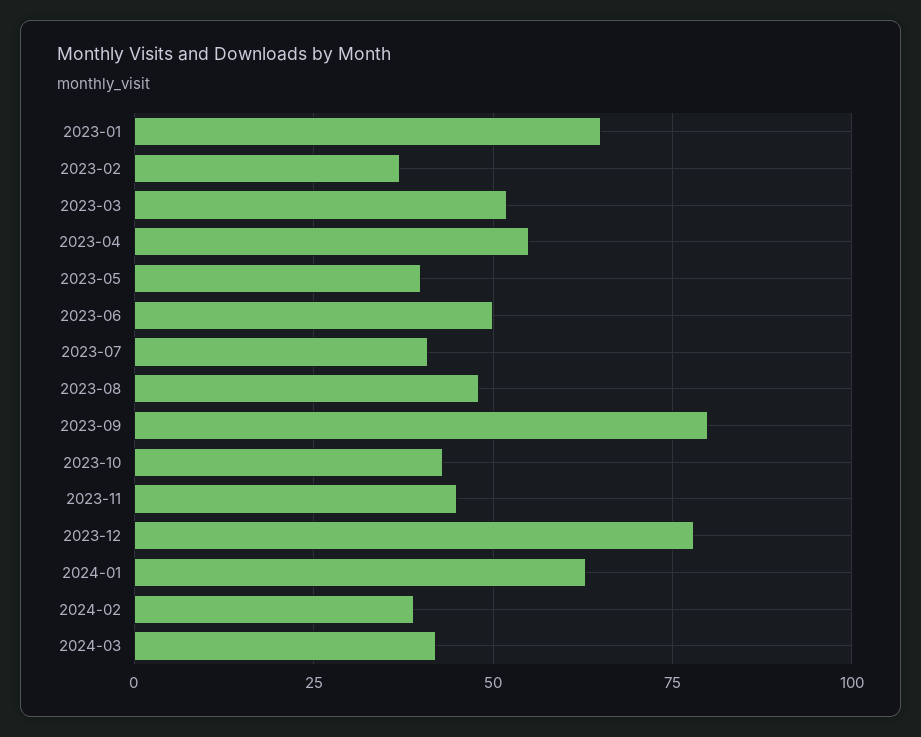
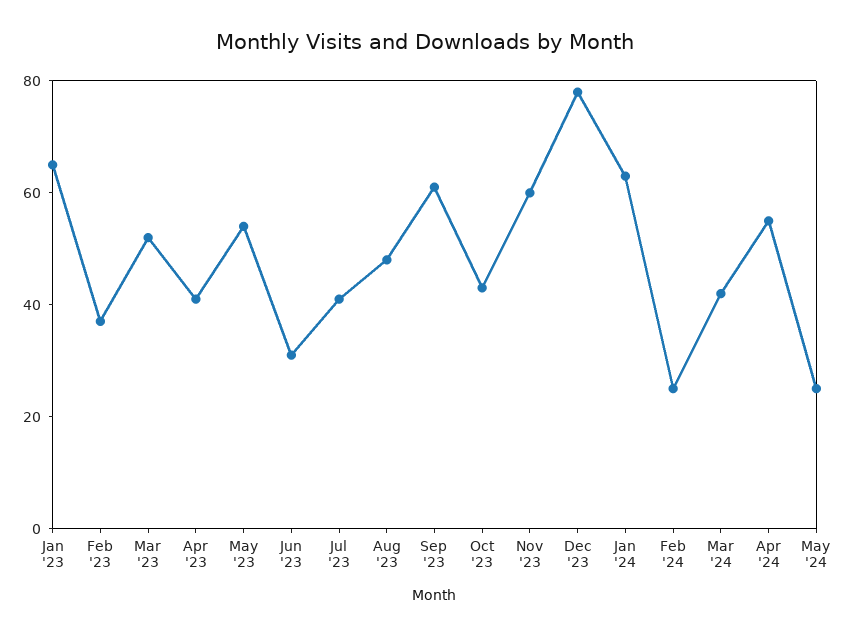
2023-04: 55 -> 40
2023-05: 40 -> 55
2023-06: 50 -> 30
2023-09: 80 -> 60
2023-11: 45 -> 60
2024-02: 40 -> 25
Apr '24: none -> 55
May '24: none -> 25

